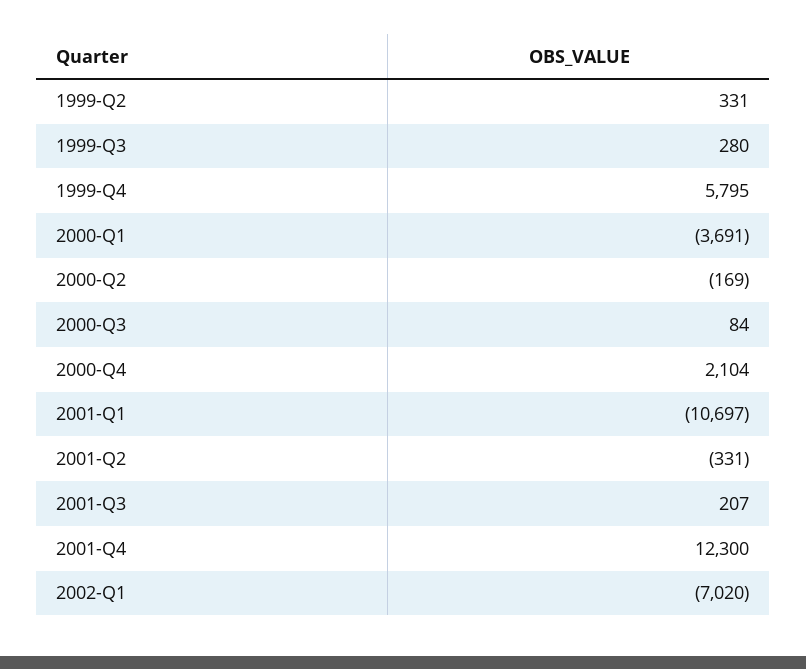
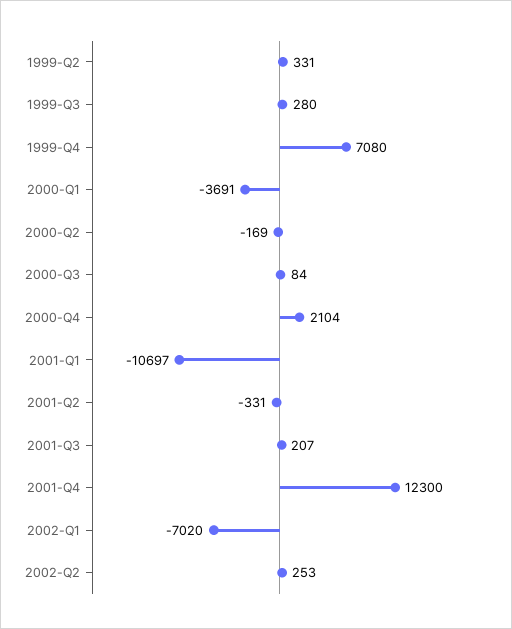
1999-Q4: 5795 -> 7080
2002-Q2: none -> 253

